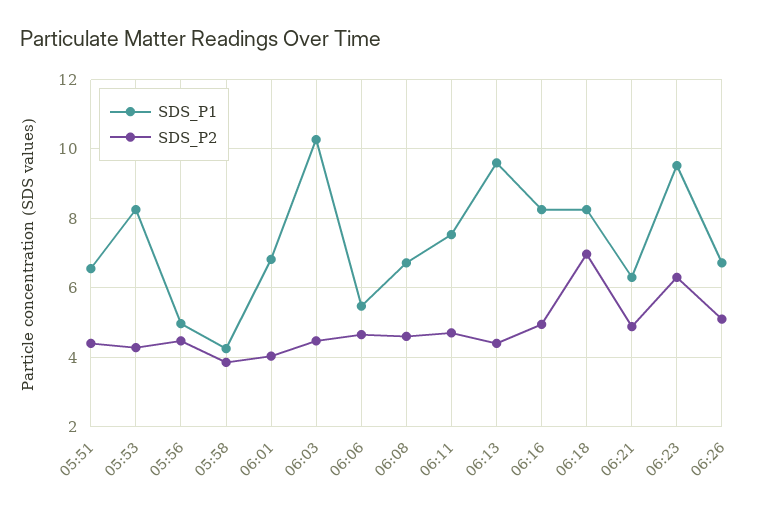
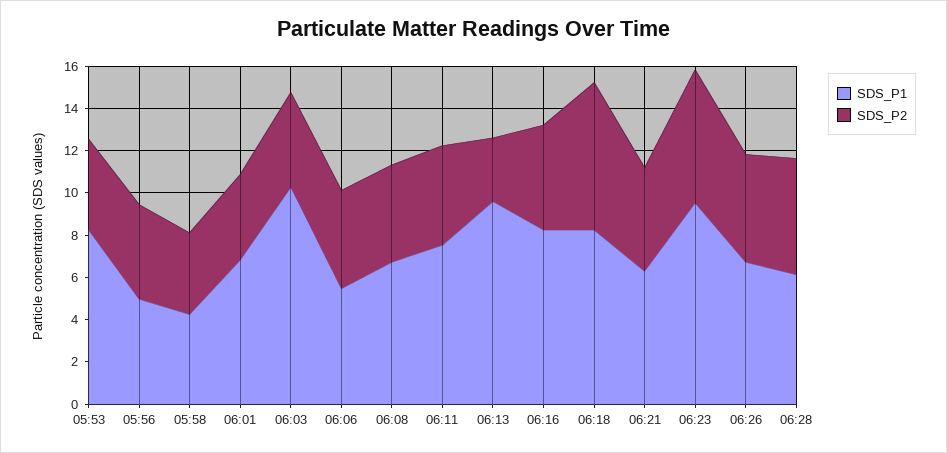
SDS_P1, 05:51: 6.6 -> none
SDS_P2, 05:51: 4.4 -> none
SDS_P2, 06:13: 4.4 -> 3
SDS_P1, 06:28: none -> 6
SDS_P2, 06:28: none -> 5.5

